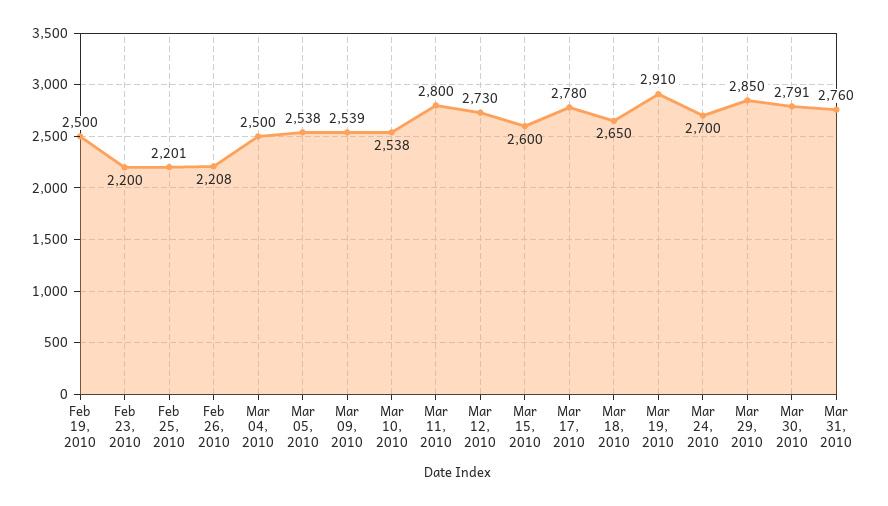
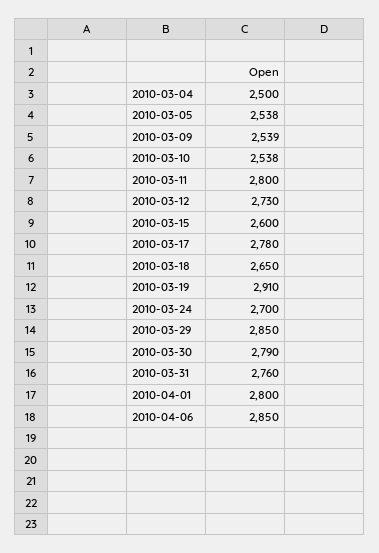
Feb 19, 2010: 2500 -> none
Feb 23, 2010: 2200 -> none
Feb 25, 2010: 2201 -> none
Feb 26, 2010: 2208 -> none
Mar 30, 2010: 2791 -> 2790
2010-04-01: none -> 2800
2010-04-06: none -> 2850

